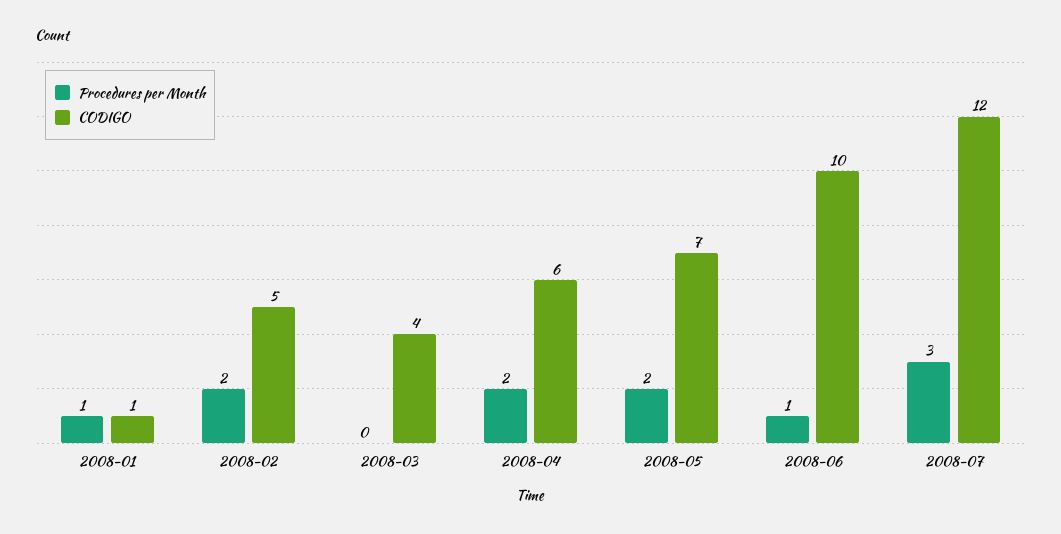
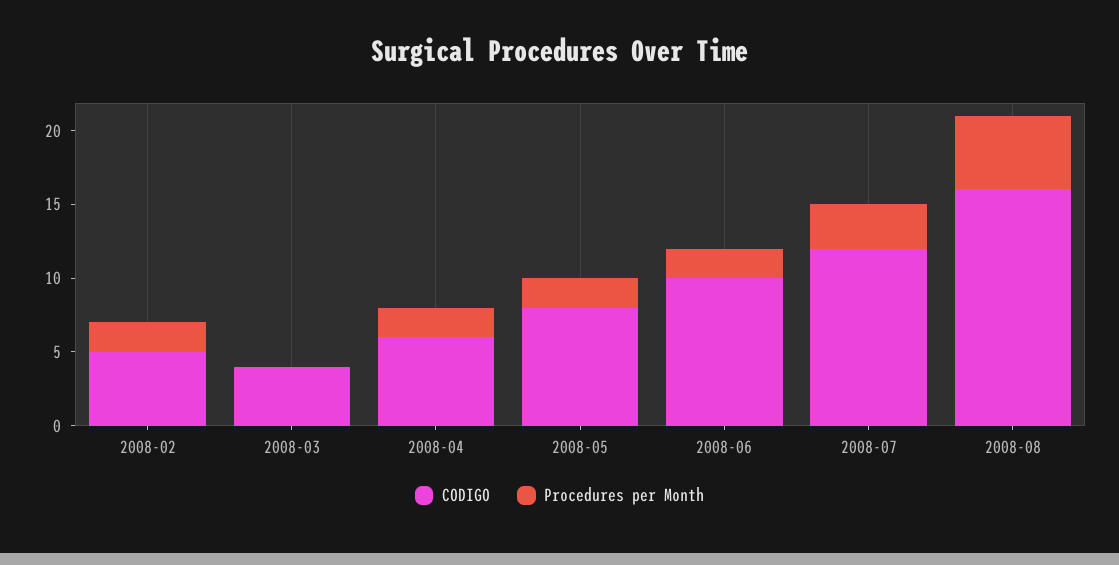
Procedures per Month, 2008-01: 1 -> none
CODIGO, 2008-01: 1 -> none
CODIGO, 2008-05: 7 -> 8
Procedures per Month, 2008-06: 1 -> 2
CODIGO, 2008-08: none -> 16
Procedures per Month, 2008-08: none -> 5

